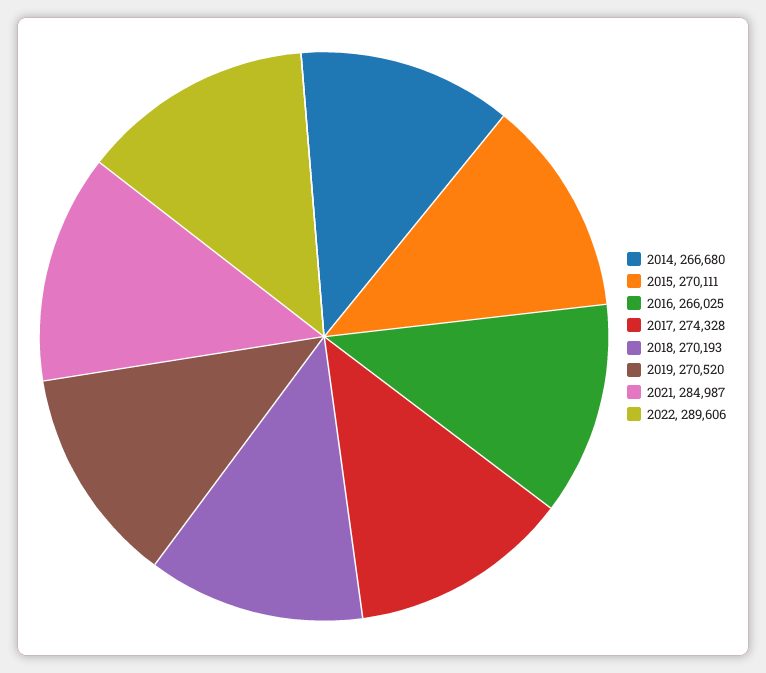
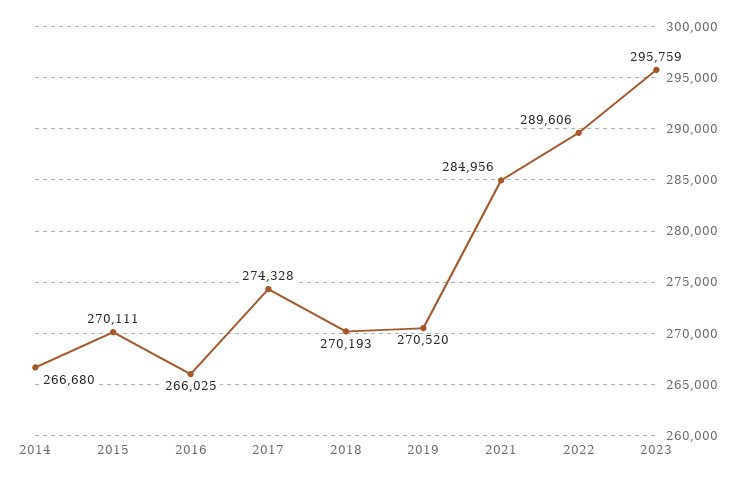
2021: 284987 -> 284956
2023: none -> 295759

